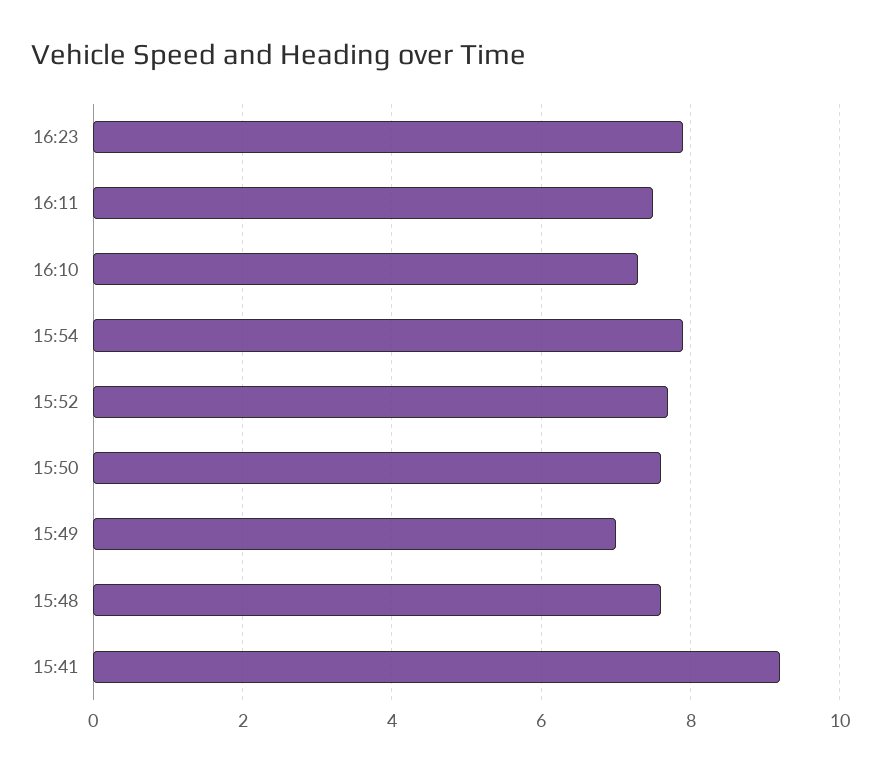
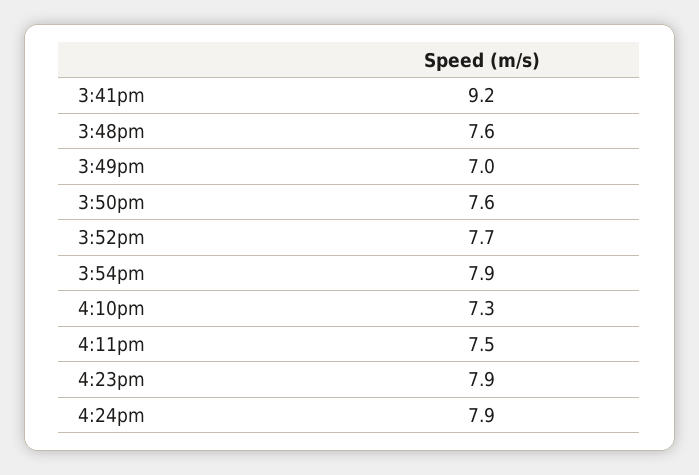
4:24pm: none -> 7.9

